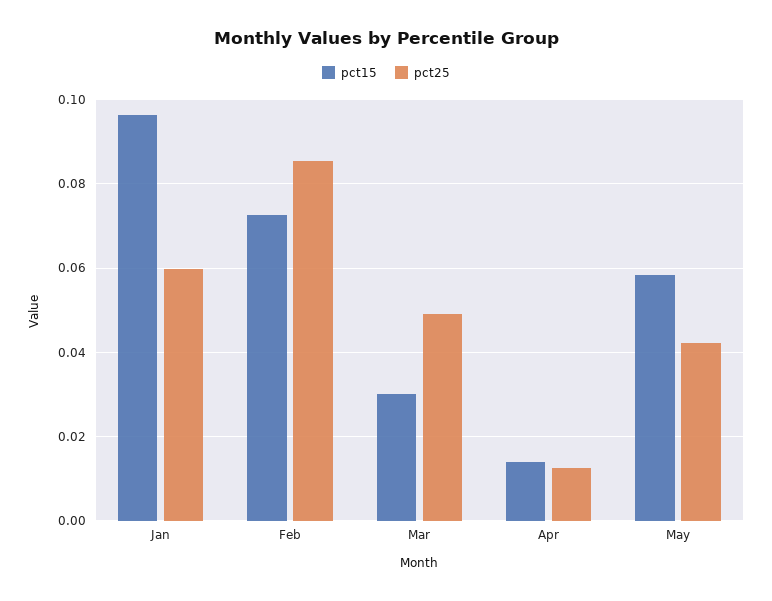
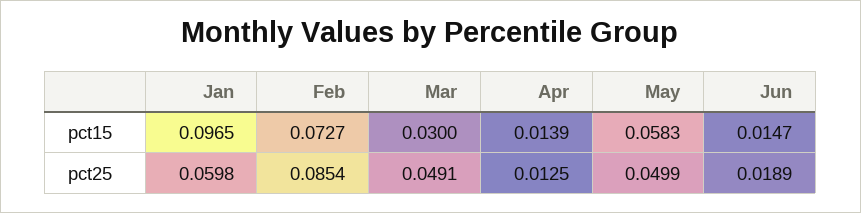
pct25, May: 0.042 -> 0.0499
pct15, Jun: none -> 0.0147
pct25, Jun: none -> 0.0189

